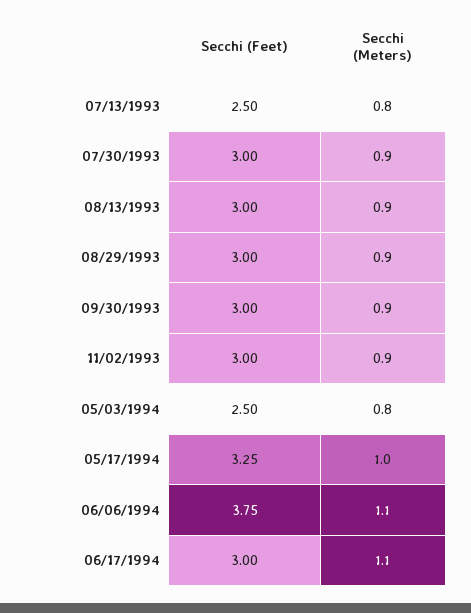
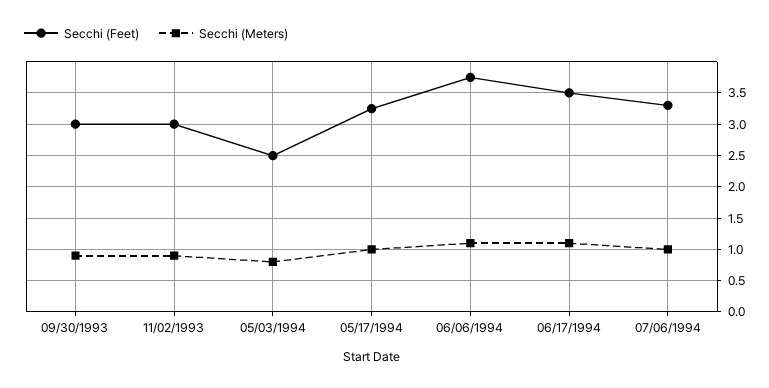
Secchi (Feet), 07/13/1993: 2.5 -> none
Secchi (Meters), 07/13/1993: 0.8 -> none
Secchi (Feet), 07/30/1993: 3 -> none
Secchi (Meters), 07/30/1993: 0.9 -> none
Secchi (Feet), 08/13/1993: 3 -> none
Secchi (Meters), 08/13/1993: 0.9 -> none
Secchi (Feet), 08/29/1993: 3 -> none
Secchi (Meters), 08/29/1993: 0.9 -> none
Secchi (Feet), 06/17/1994: 3 -> 3.5
Secchi (Feet), 07/06/1994: none -> 3.3
Secchi (Meters), 07/06/1994: none -> 1

